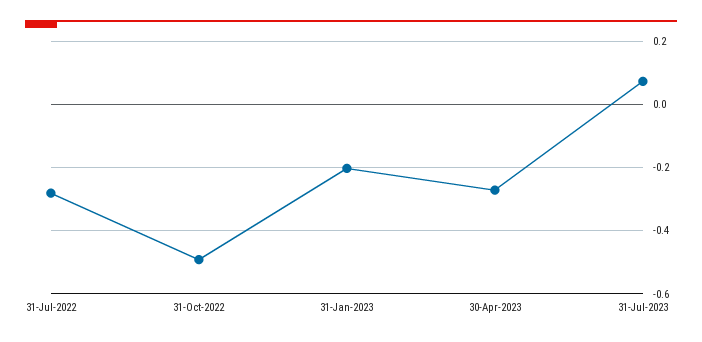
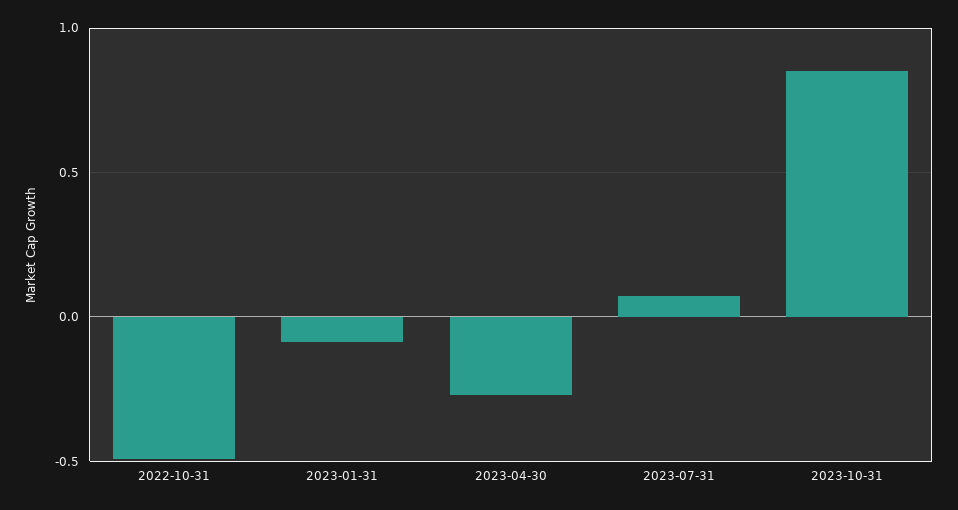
31-Jul-2022: -0.28 -> none
31-Jan-2023: -0.2 -> -0.1
2023-10-31: none -> 0.85

